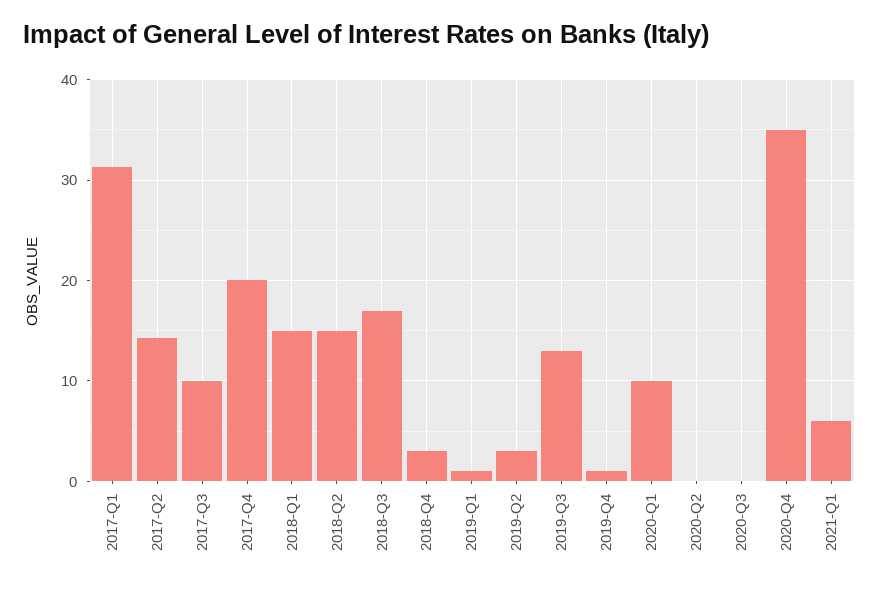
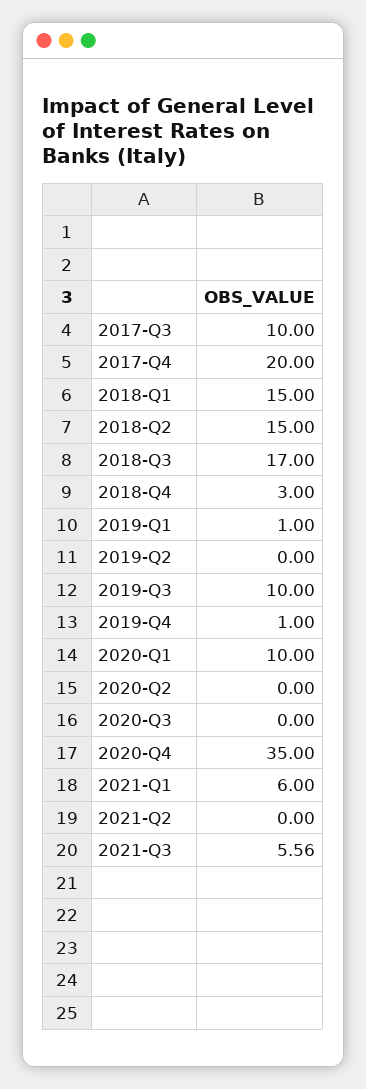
2017-Q1: 31 -> none
2017-Q2: 14 -> none
2019-Q2: 3 -> 0
2019-Q3: 13 -> 10
2021-Q2: none -> 0
2021-Q3: none -> 5.56

